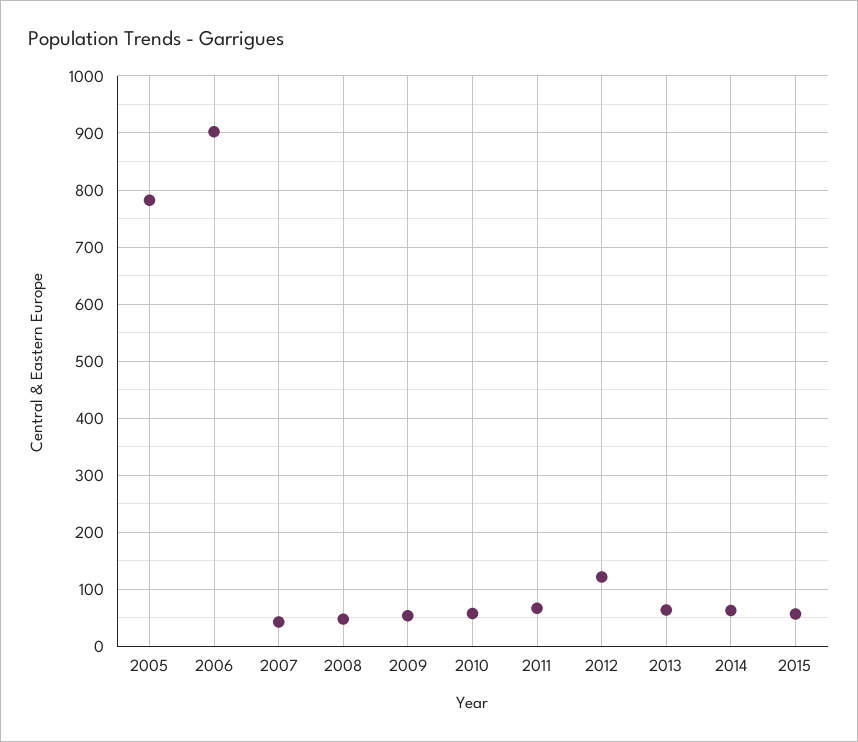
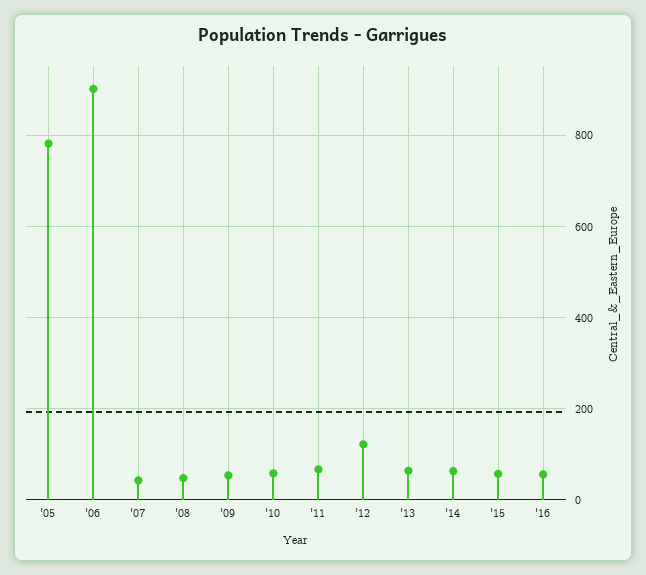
'16: none -> 60

